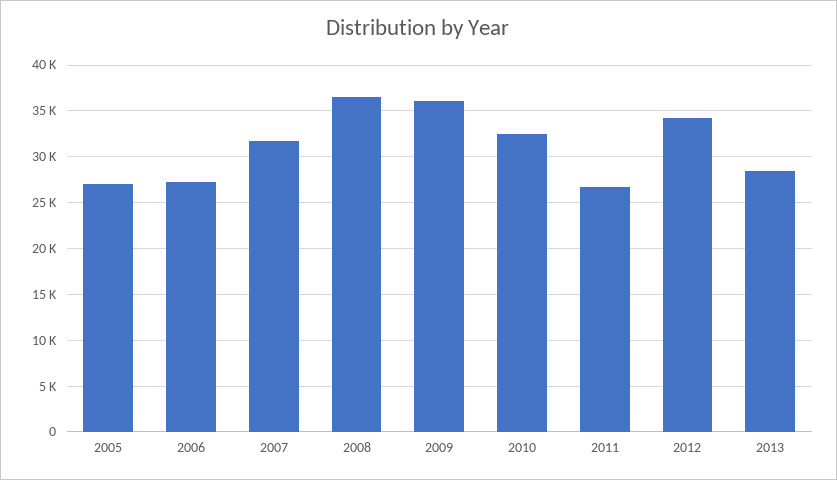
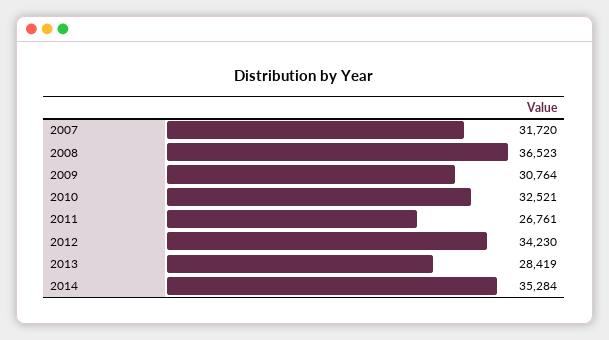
2005: 27000 -> none
2006: 27000 -> none
2009: 36000 -> 30764
2014: none -> 35284

